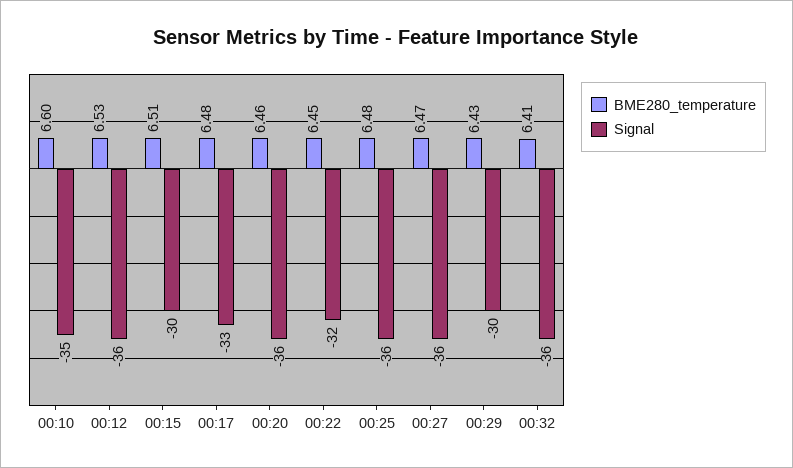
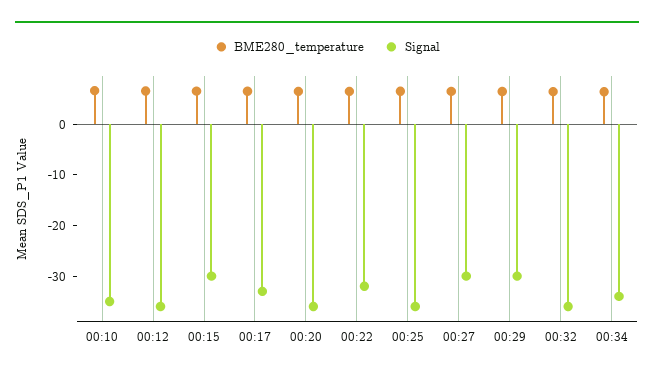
Signal, 00:27: -36 -> -30
BME280_temperature, 00:34: none -> 6
Signal, 00:34: none -> -34

